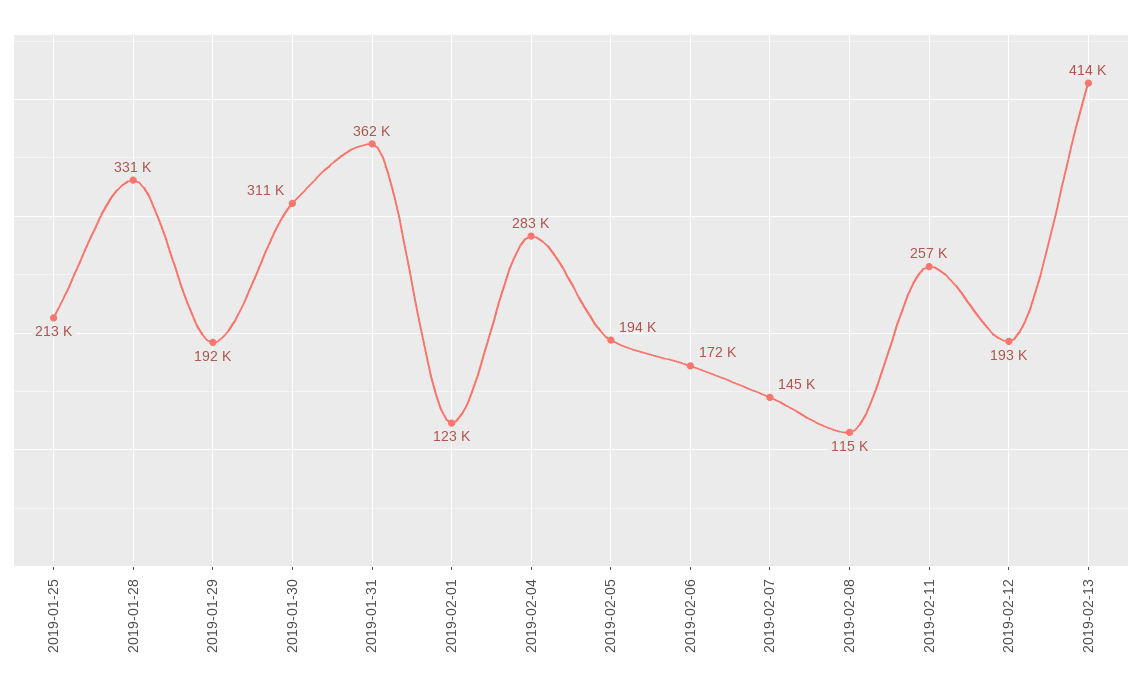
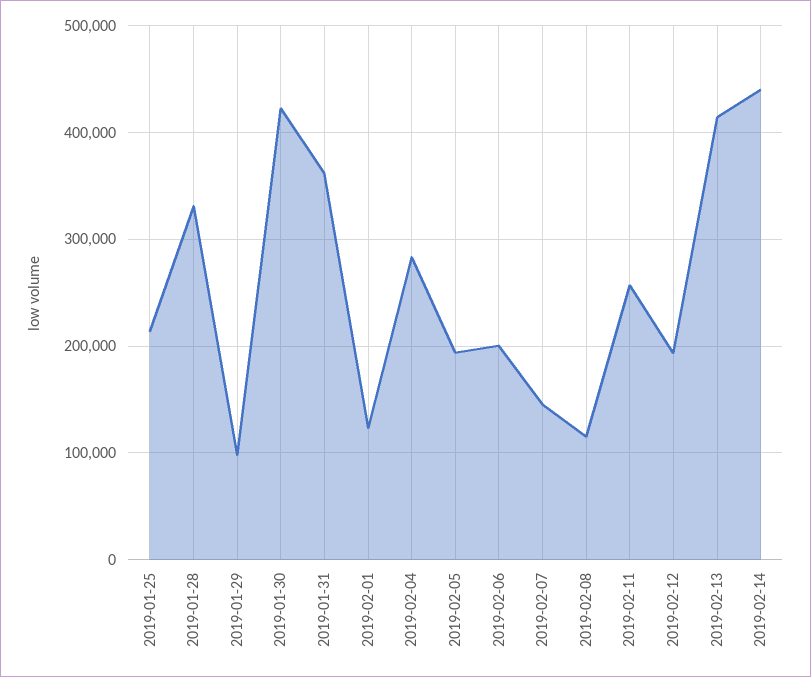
2019-01-29: 192000 -> 100000
2019-01-30: 311000 -> 420000
2019-02-06: 172000 -> 200000
2019-02-14: none -> 440000

